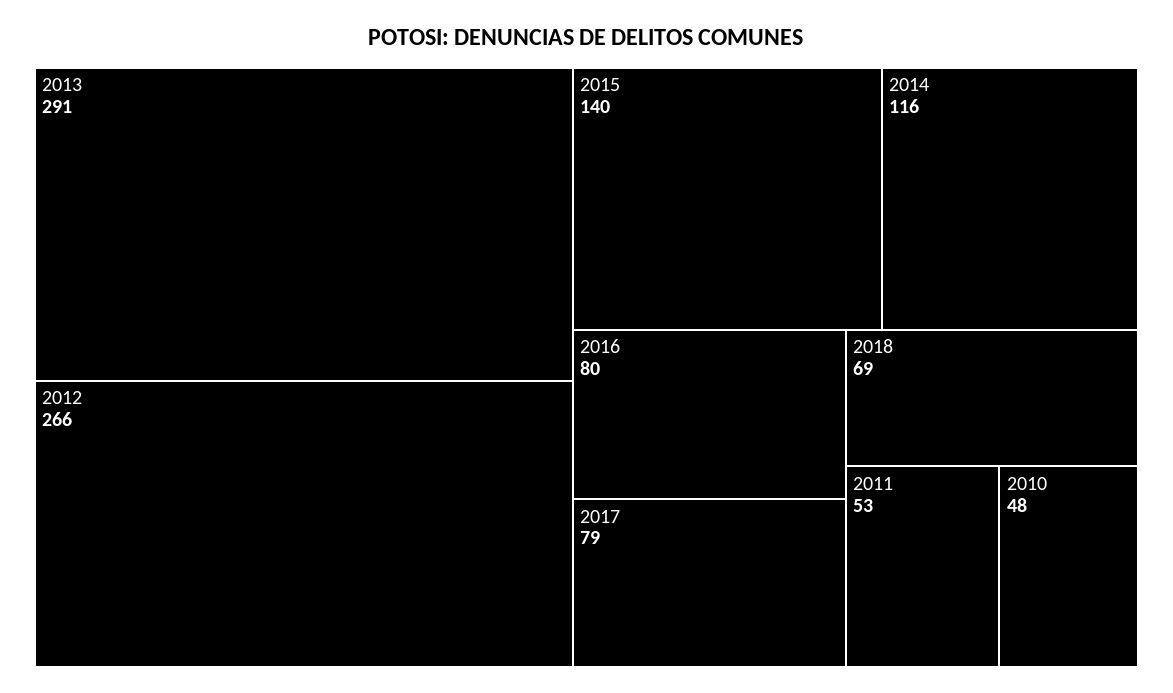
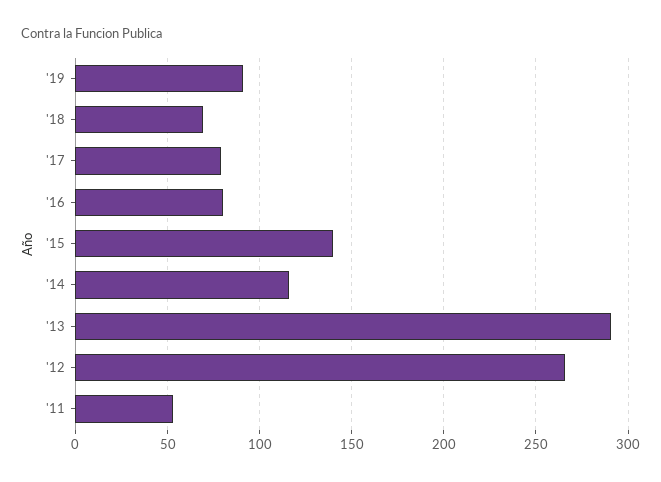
2010: 48 -> none
'19: none -> 90

